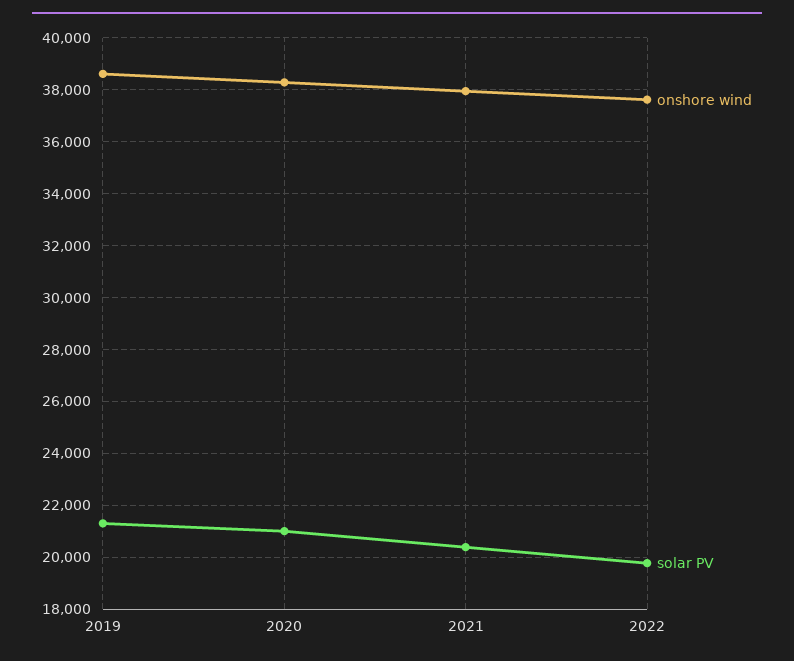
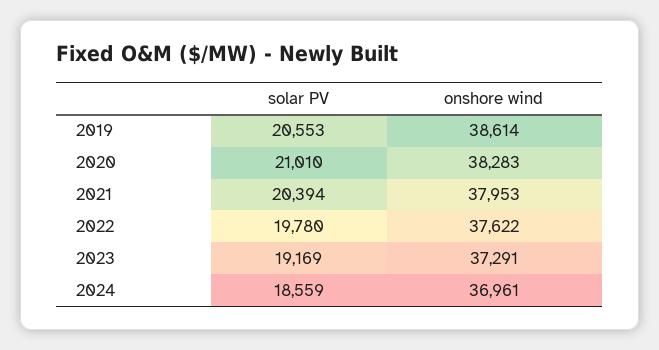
solar PV, 2019: 21250 -> 20553
solar PV, 2023: none -> 19169
onshore wind, 2023: none -> 37291
solar PV, 2024: none -> 18559
onshore wind, 2024: none -> 36961

